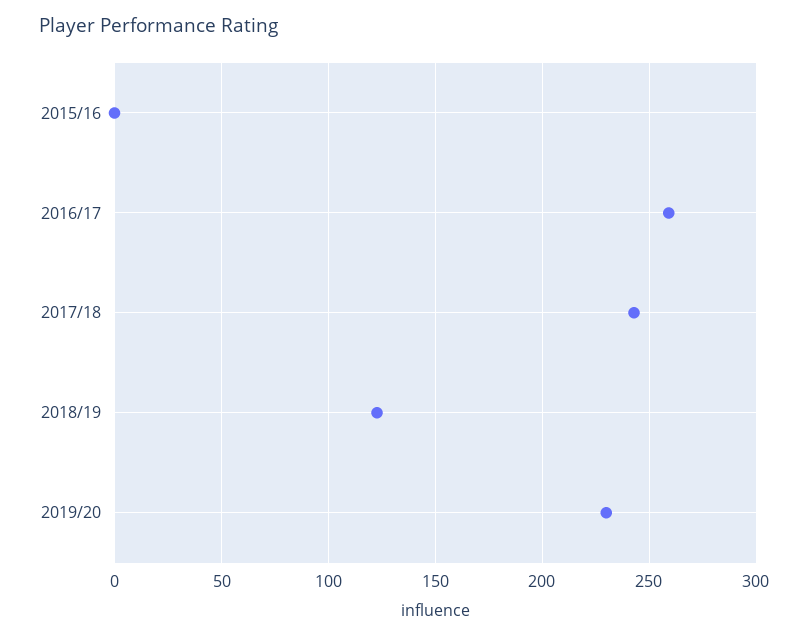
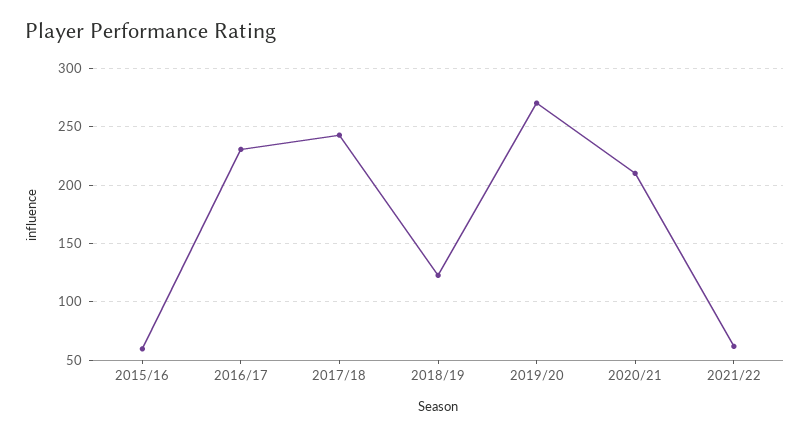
2015/16: 0 -> 60
2016/17: 260 -> 230
2019/20: 230 -> 270
2020/21: none -> 210
2021/22: none -> 60

